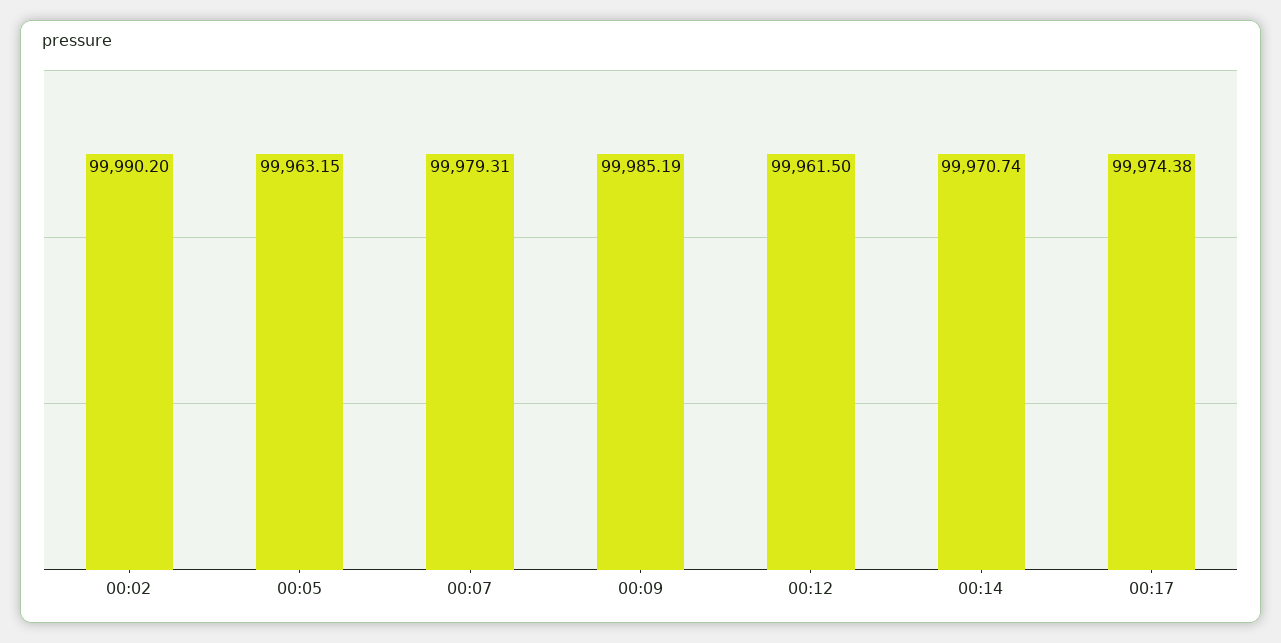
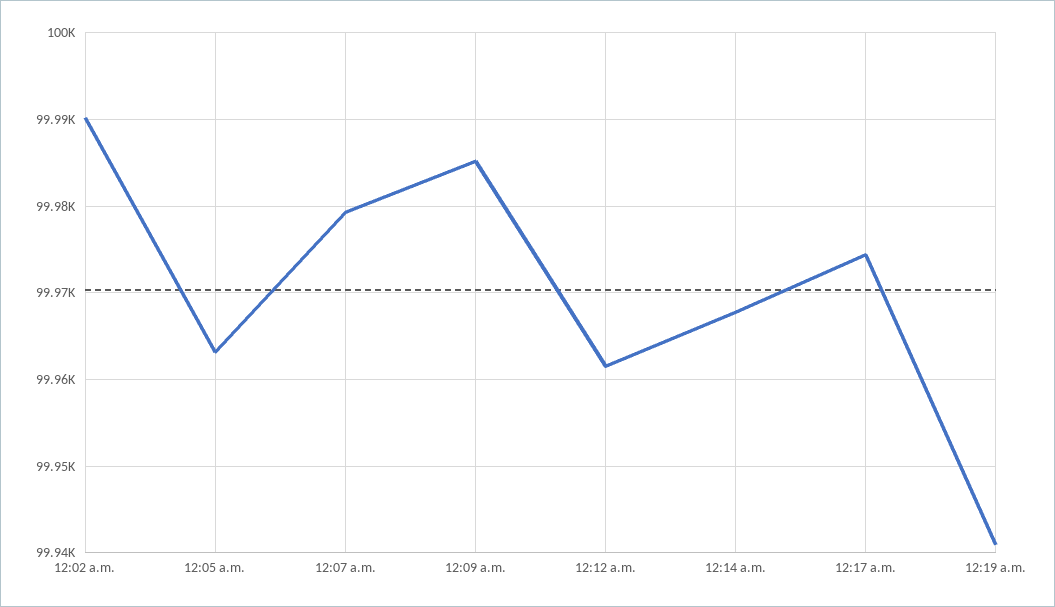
00:14: 99970.74 -> 99968
12:19 a.m.: none -> 99941

